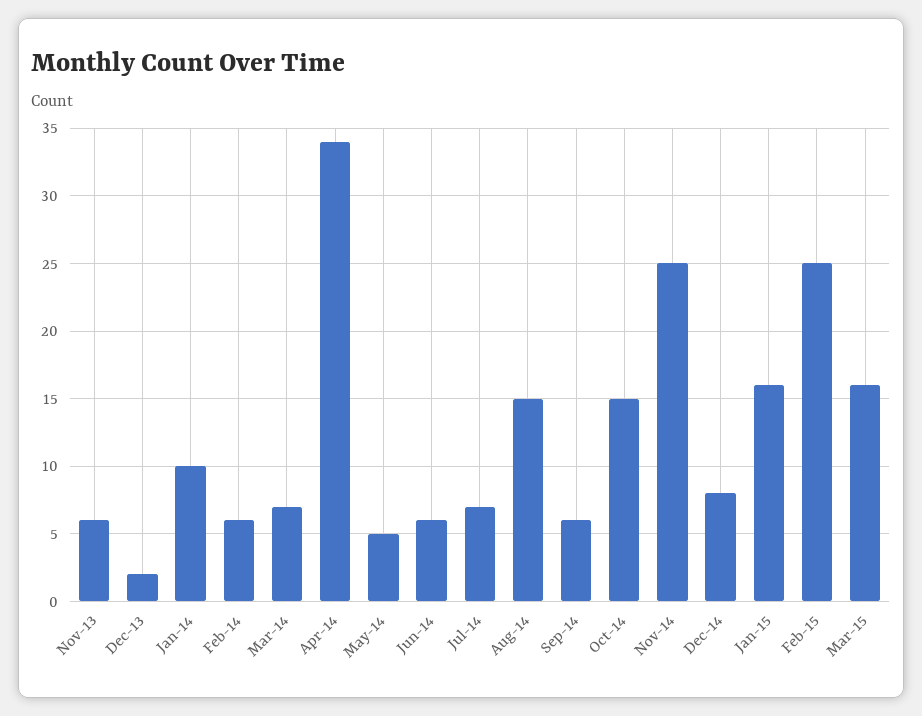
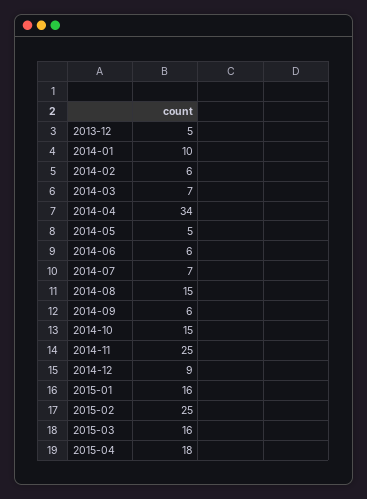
Nov-13: 6 -> none
Dec-13: 2 -> 5
Dec-14: 8 -> 9
2015-04: none -> 18

